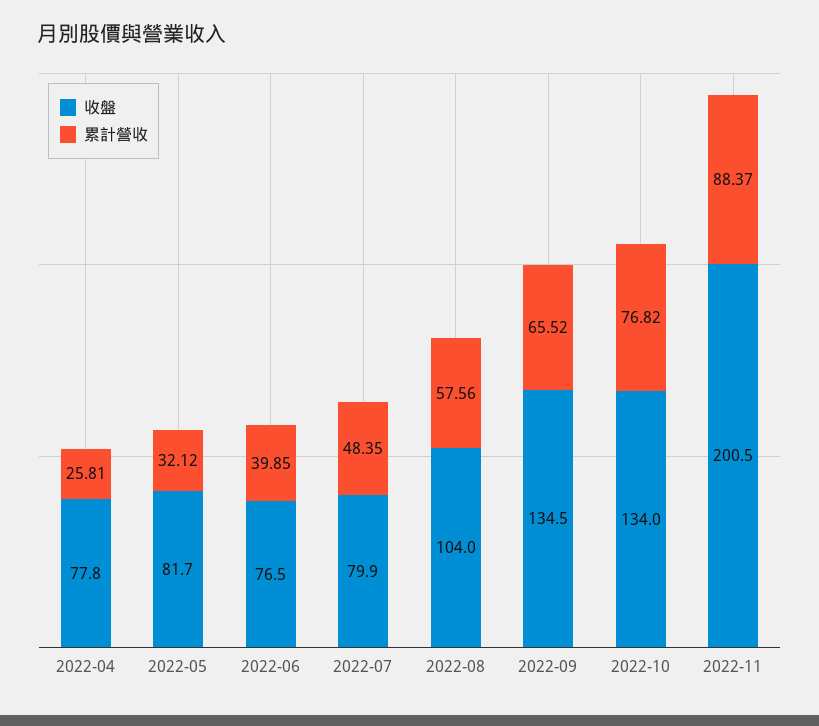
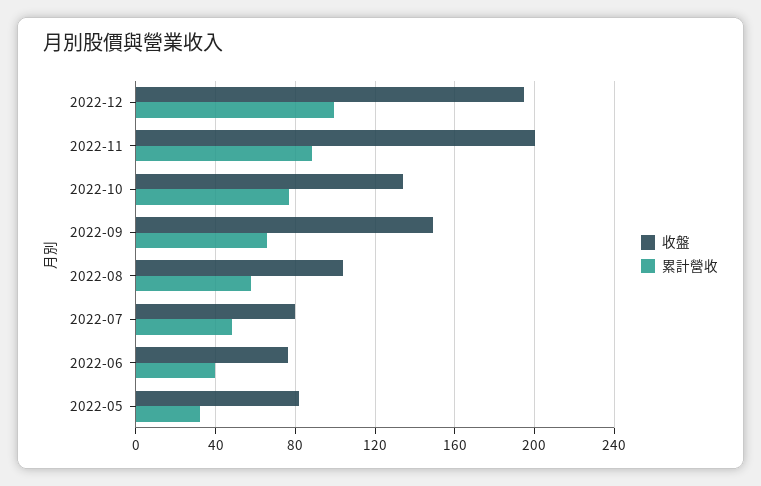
收盤, 2022-04: 77.8 -> none
累計營收, 2022-04: 25.81 -> none
收盤, 2022-09: 134.5 -> 150
收盤, 2022-12: none -> 195
累計營收, 2022-12: none -> 100

